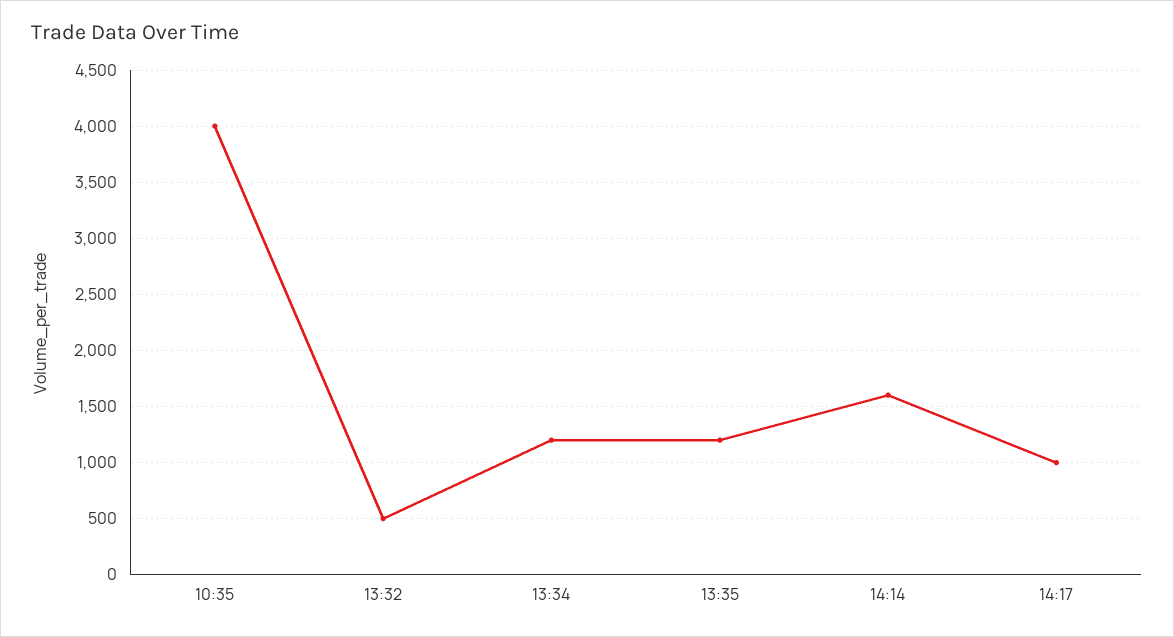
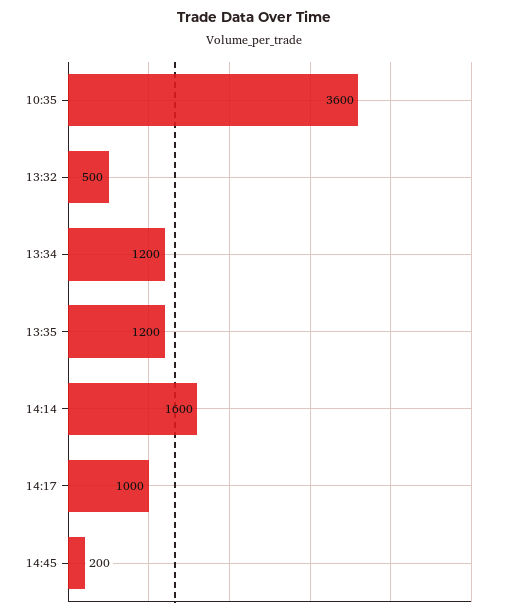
10:35: 4000 -> 3600
14:45: none -> 200

